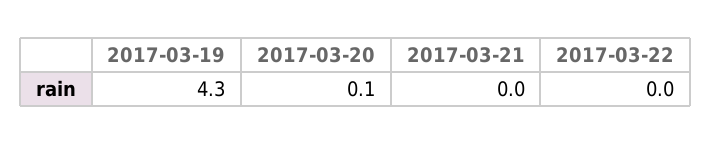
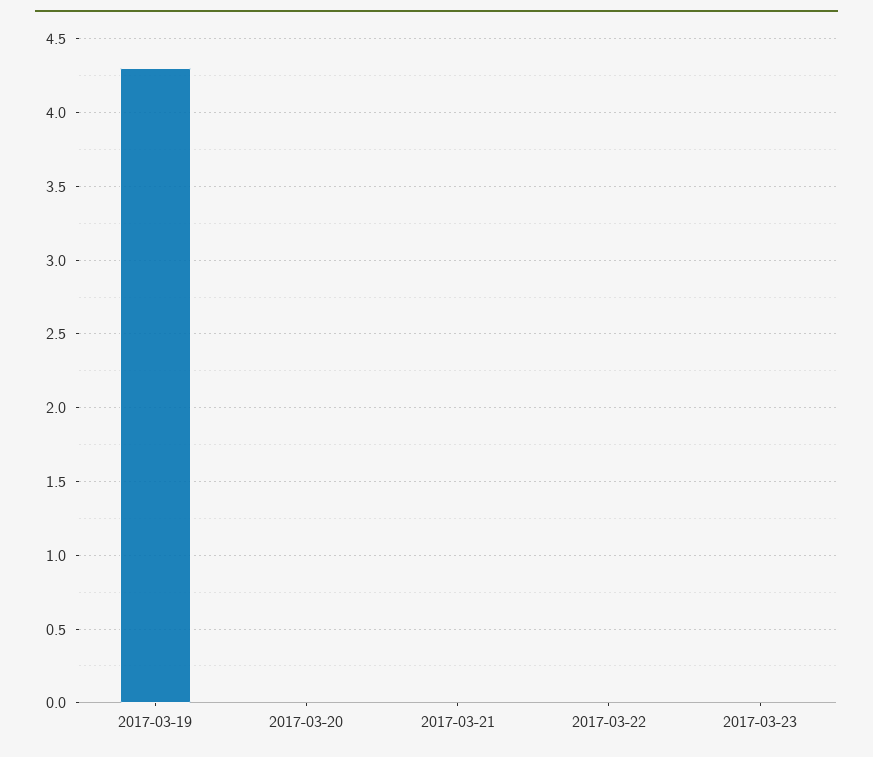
2017-03-20: 0.1 -> 0
2017-03-23: none -> 0

